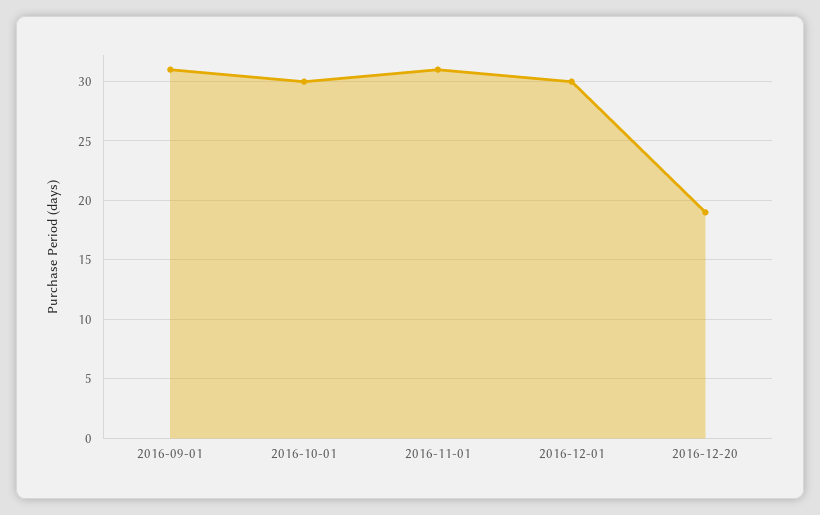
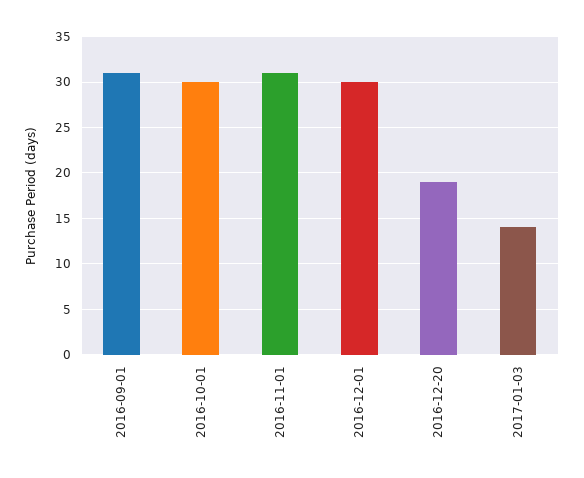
2017-01-03: none -> 14

